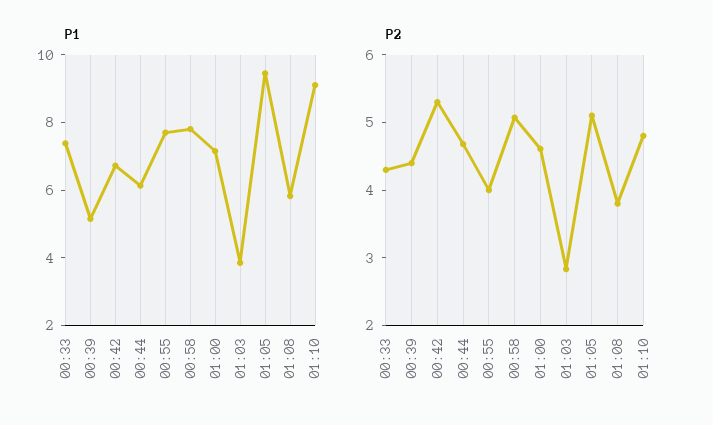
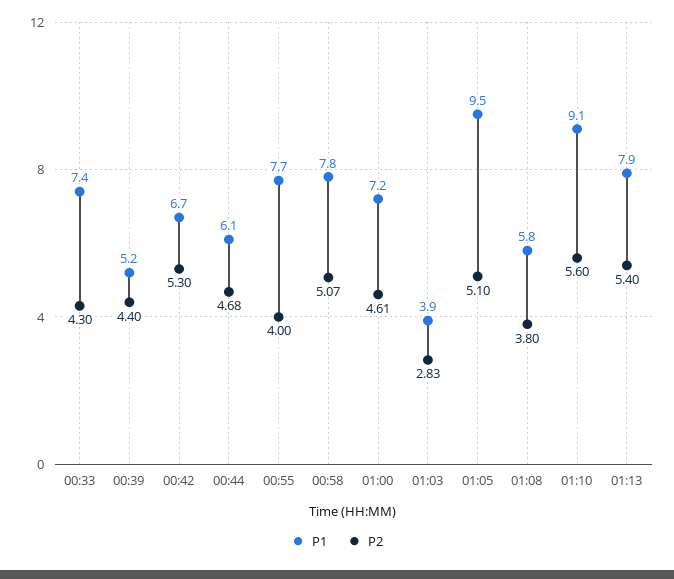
P2, 01:10: 4.8 -> 5.6
P1, 01:13: none -> 7.9
P2, 01:13: none -> 5.4

